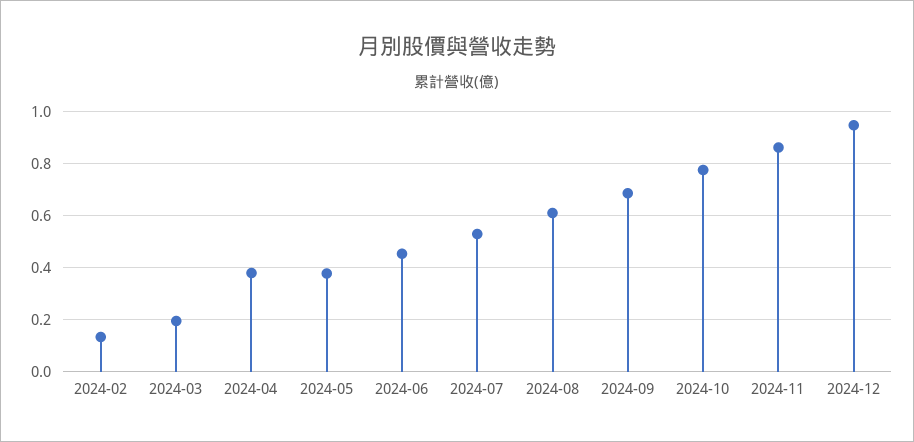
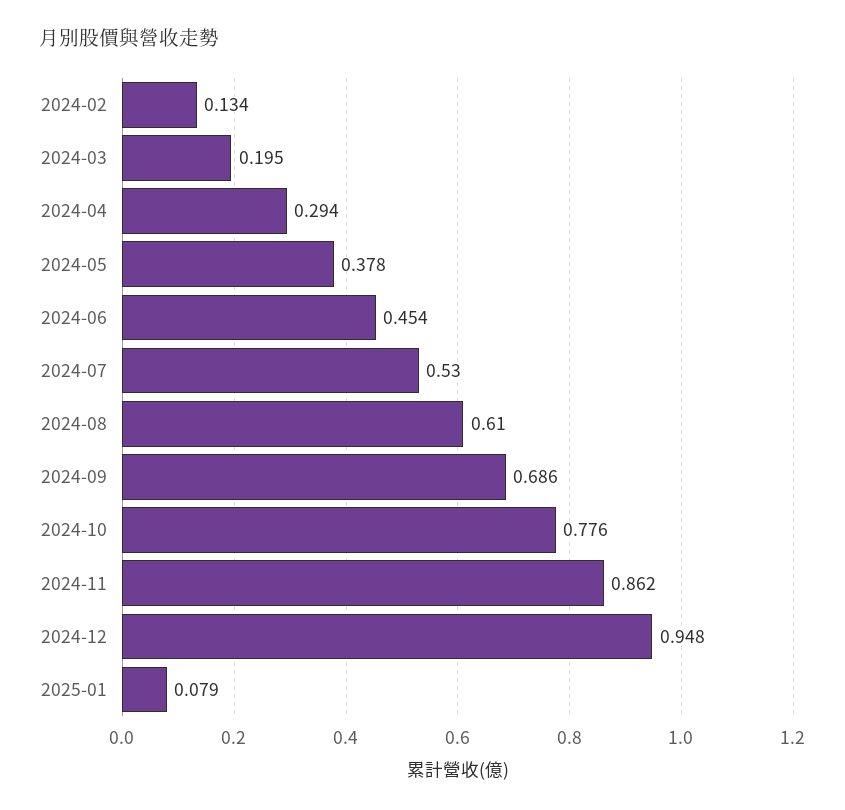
2024-04: 0.375 -> 0.294
2025-01: none -> 0.079

